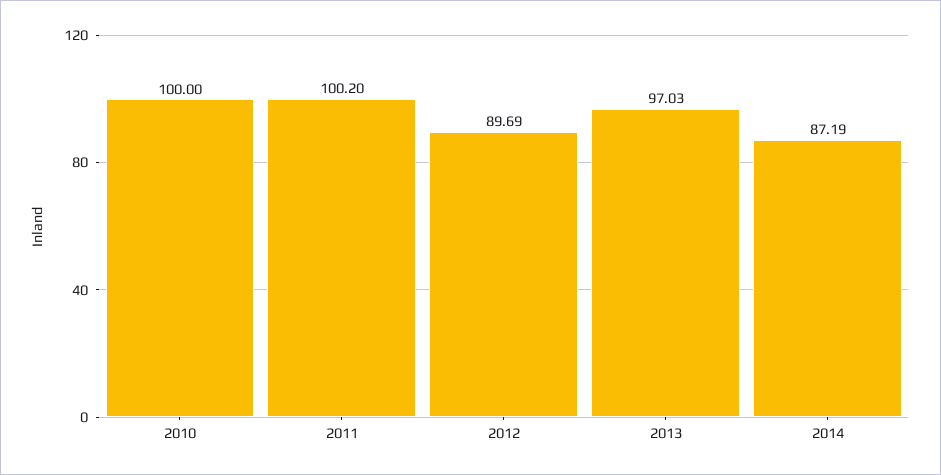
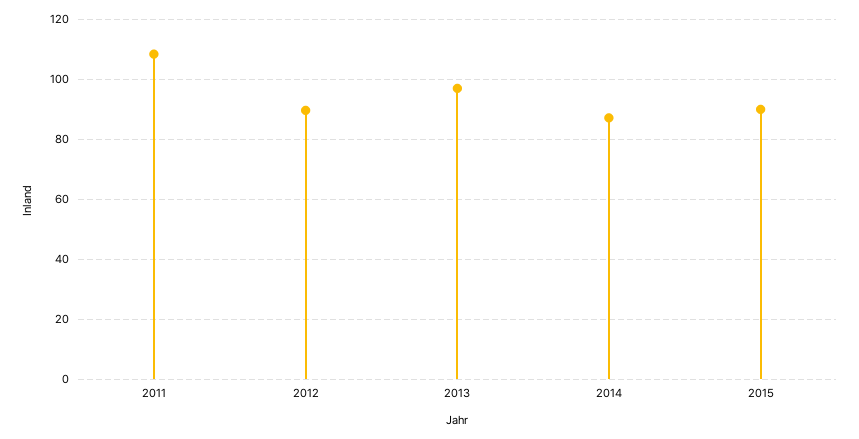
2010: 100 -> none
2011: 100.2 -> 108
2015: none -> 90

